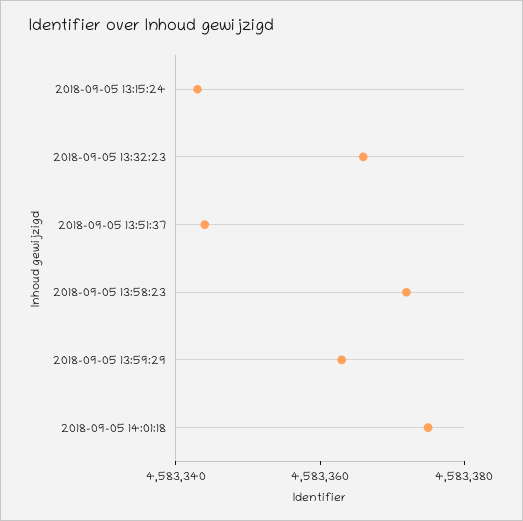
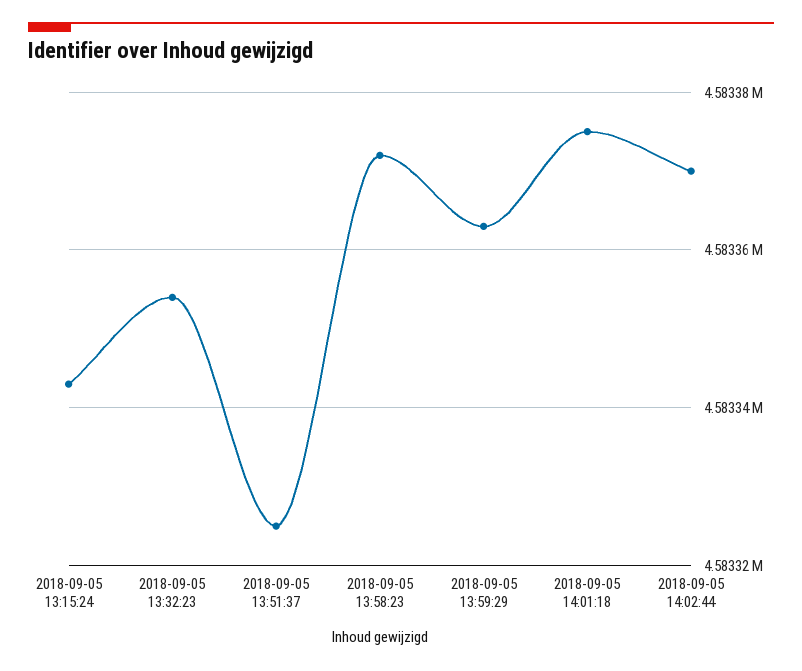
2018-09-05 13:32:23: 4583365 -> 4583355
2018-09-05 13:51:37: 4583345 -> 4583325
2018-09-05 14:02:44: none -> 4583370

